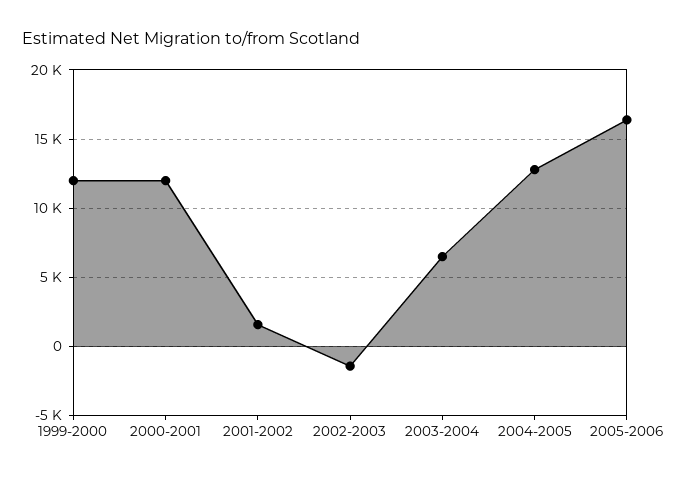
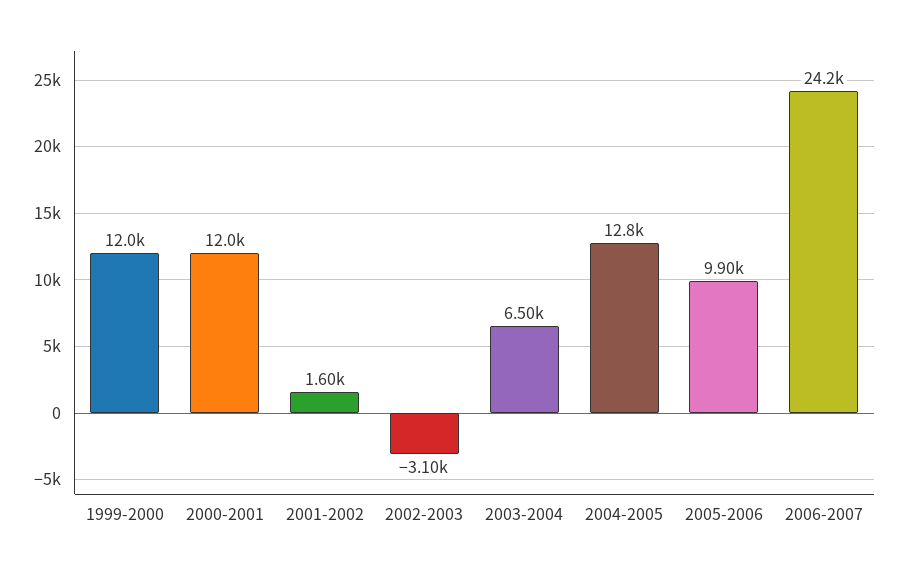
2002-2003: -1500 -> -3100
2005-2006: 16500 -> 9900
2006-2007: none -> 24200

